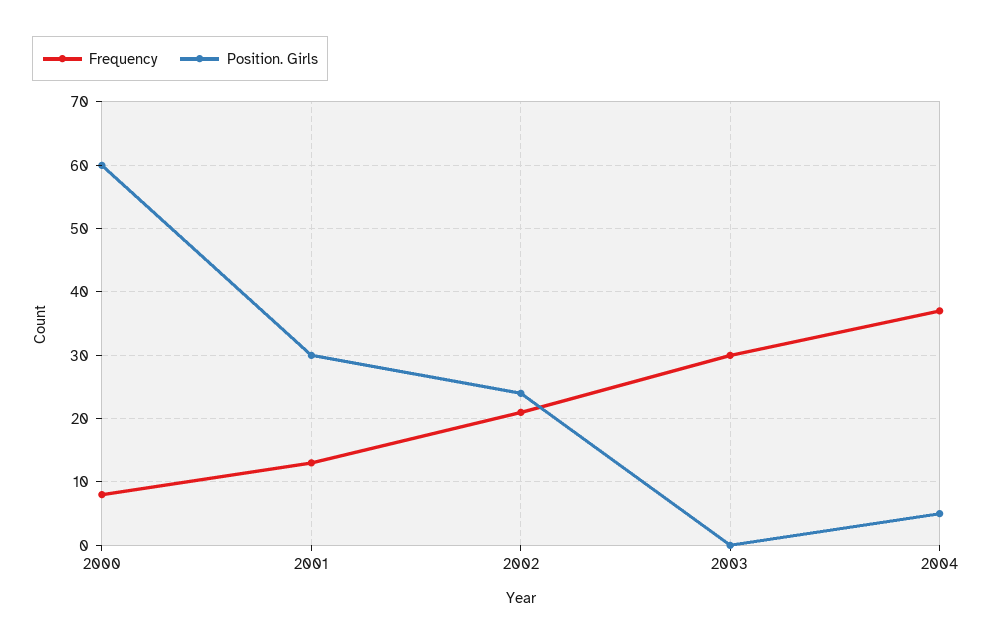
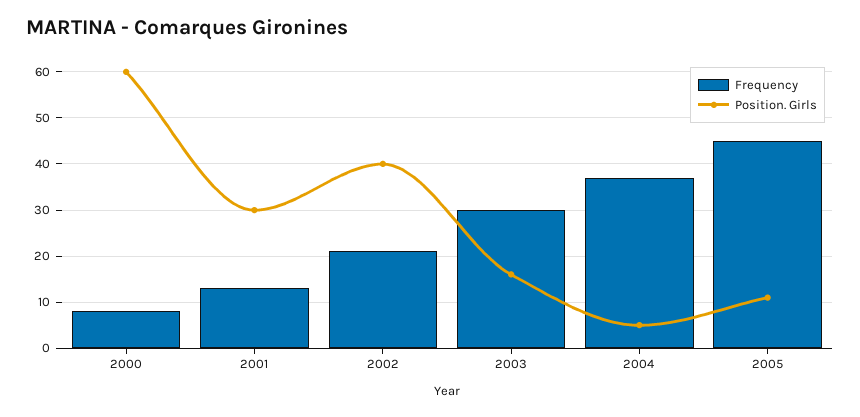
Position. Girls, 2002: 24 -> 40
Position. Girls, 2003: 0 -> 15
Frequency, 2005: none -> 45
Position. Girls, 2005: none -> 10

